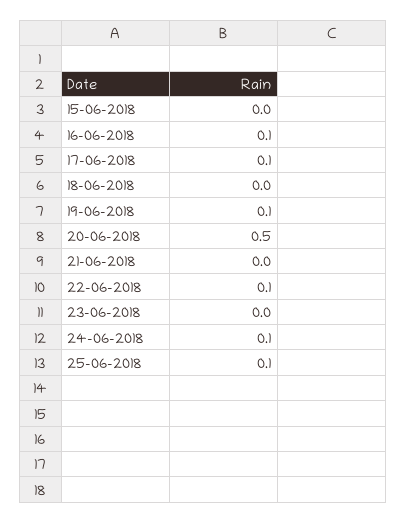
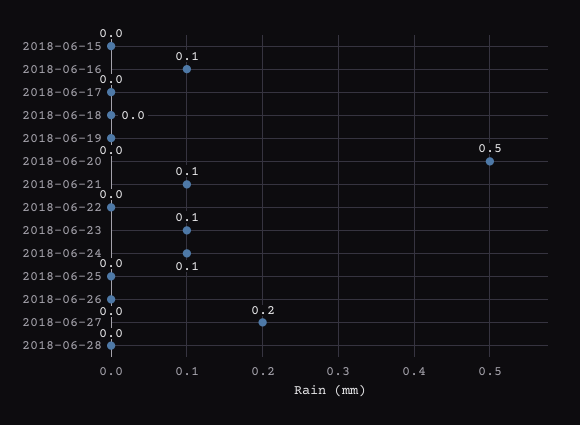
17-06-2018: 0.1 -> 0
19-06-2018: 0.1 -> 0
21-06-2018: 0 -> 0.1
22-06-2018: 0.1 -> 0
23-06-2018: 0 -> 0.1
25-06-2018: 0.1 -> 0
2018-06-26: none -> 0
2018-06-27: none -> 0.2
2018-06-28: none -> 0

